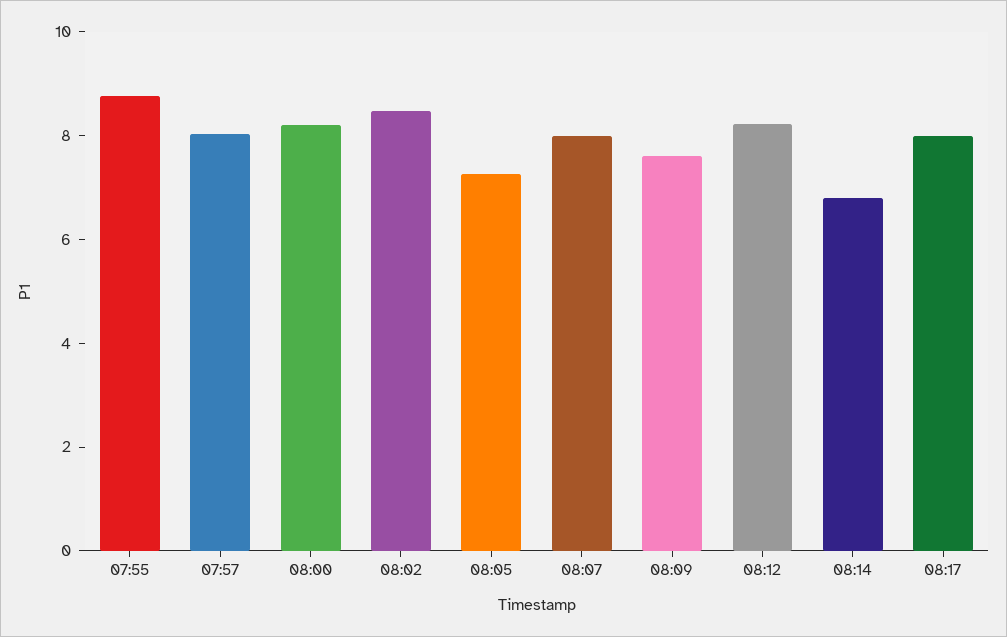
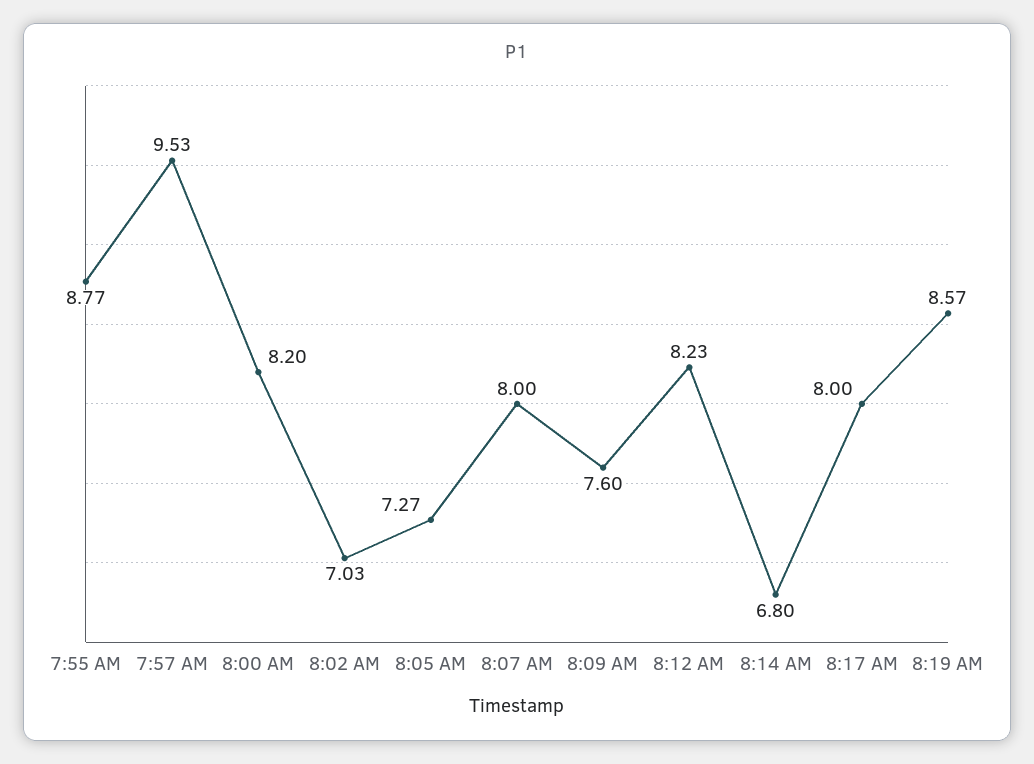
07:57: 8 -> 9.53
08:02: 8.5 -> 7.03
8:19 AM: none -> 8.57

